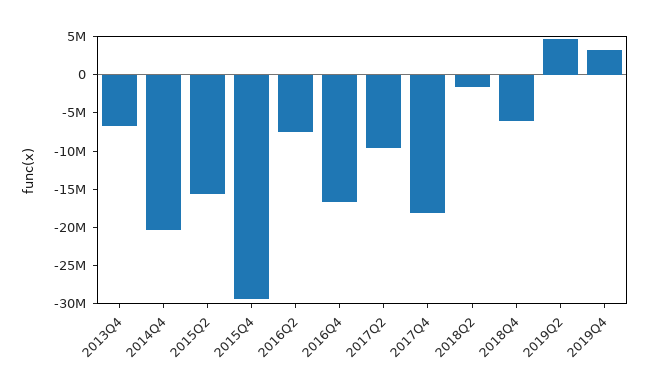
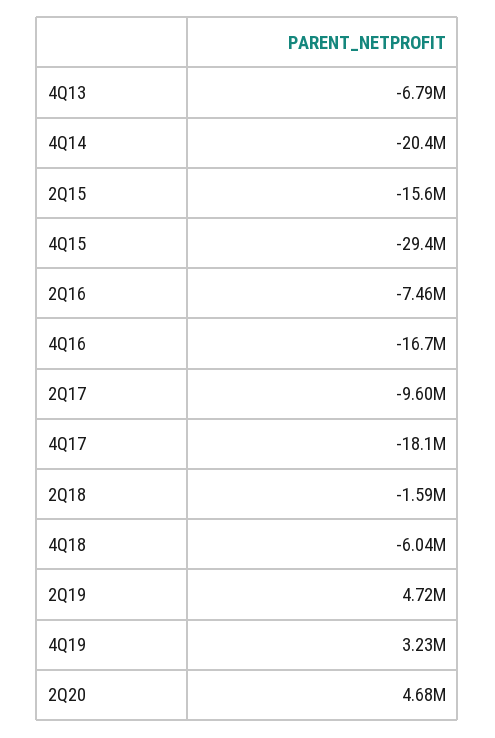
2Q20: none -> 4680000

